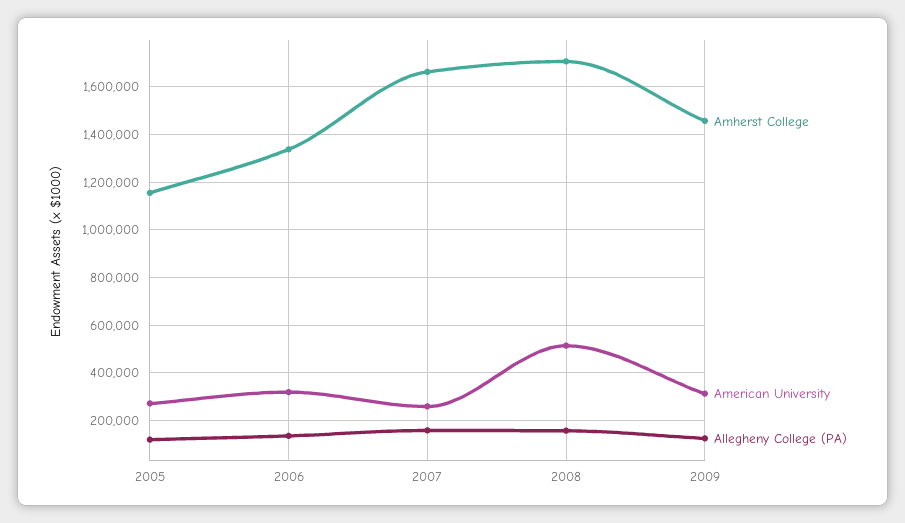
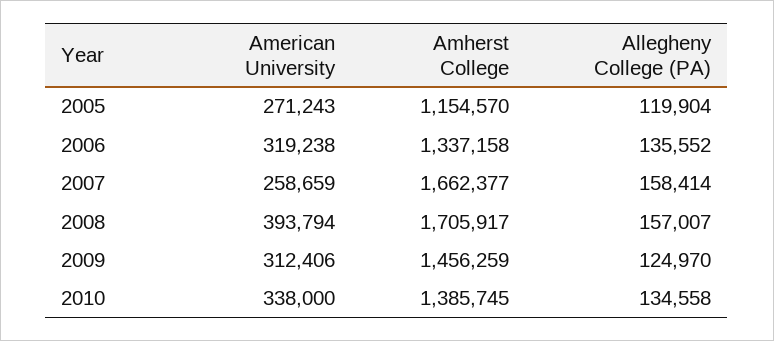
American University, 2008: 500000 -> 393794
American University, 2010: none -> 338000
Amherst College, 2010: none -> 1385745
Allegheny College (PA), 2010: none -> 134558

